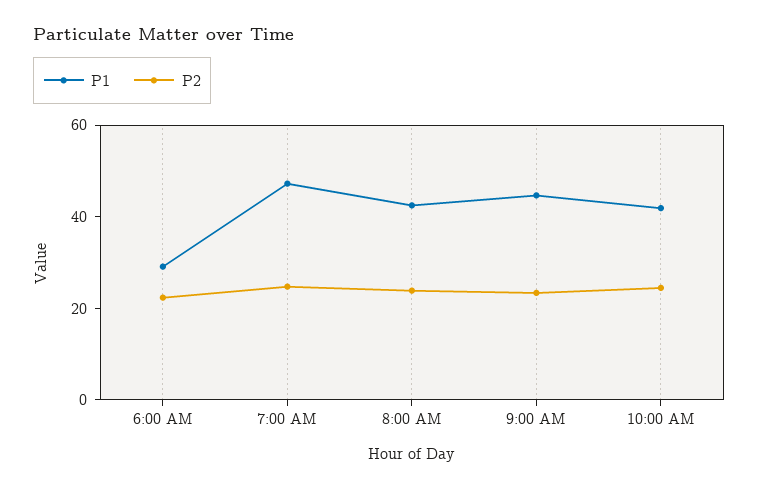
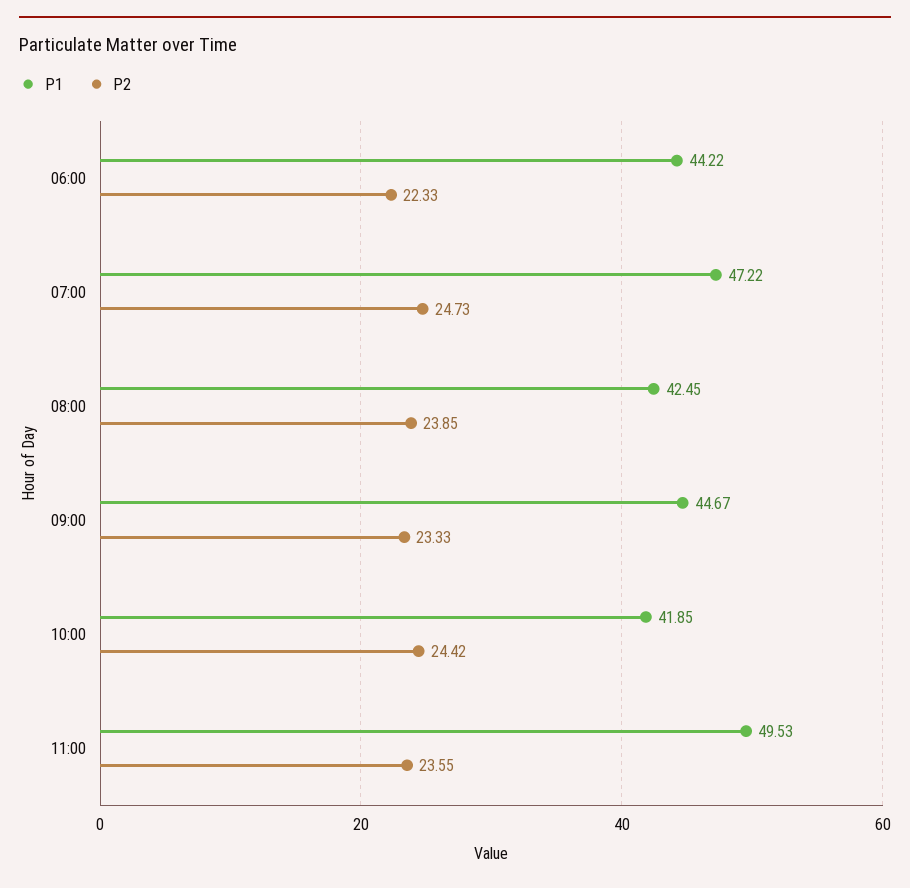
P1, 6:00 AM: 30 -> 44.22
P1, 11:00: none -> 49.53
P2, 11:00: none -> 23.55

